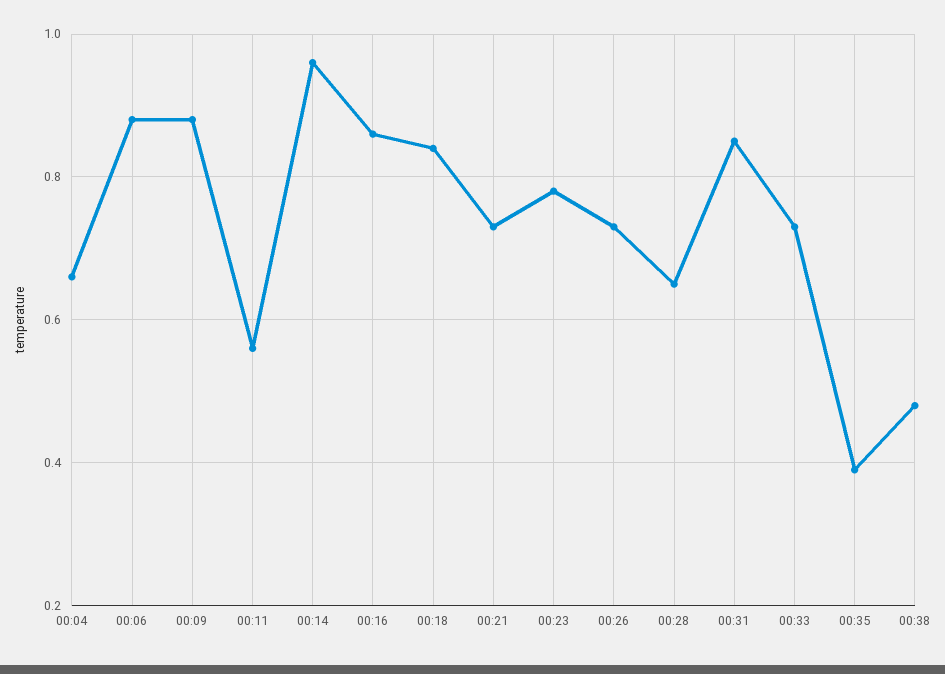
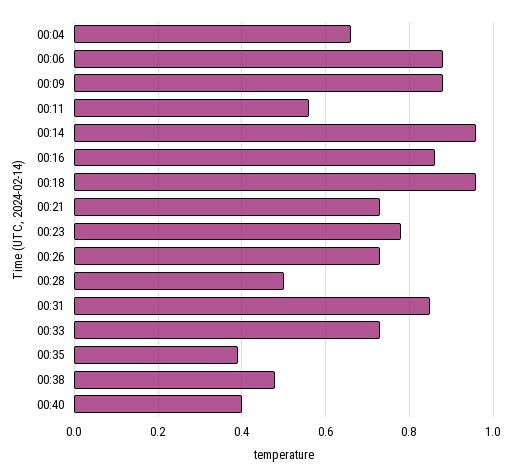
00:18: 0.85 -> 0.95
00:28: 0.65 -> 0.5
00:40: none -> 0.4

